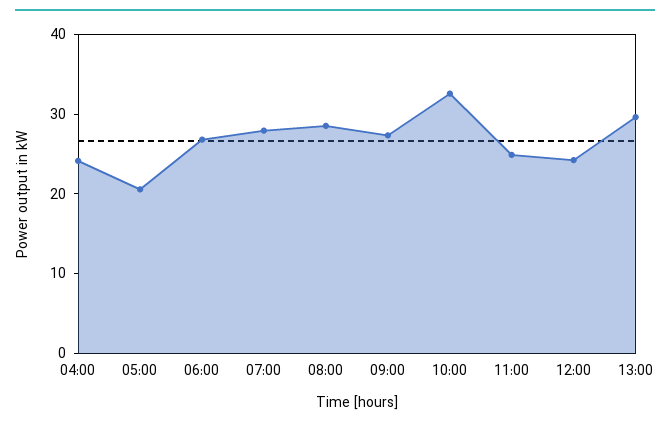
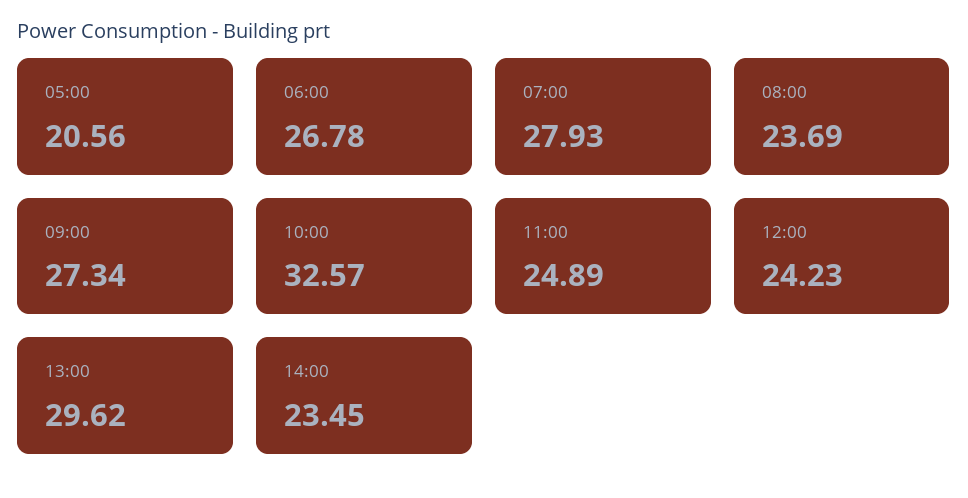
04:00: 24 -> none
08:00: 28 -> 23.69
14:00: none -> 23.45

